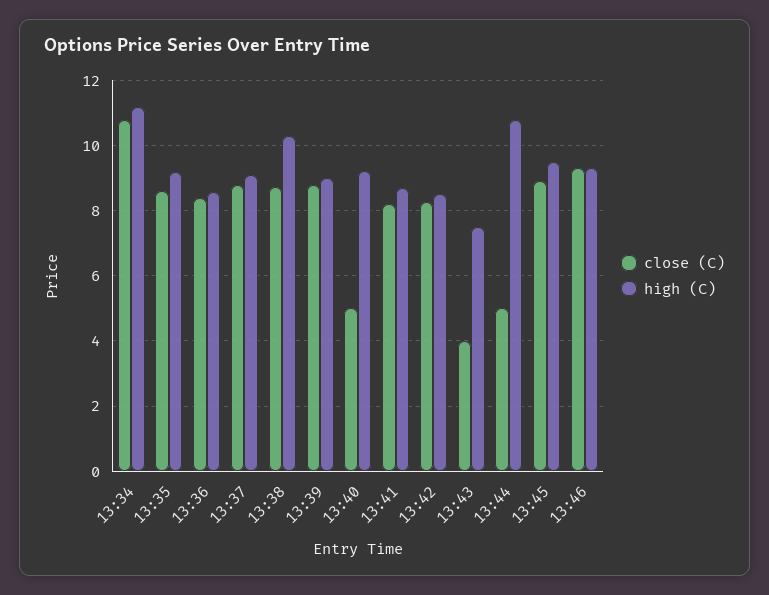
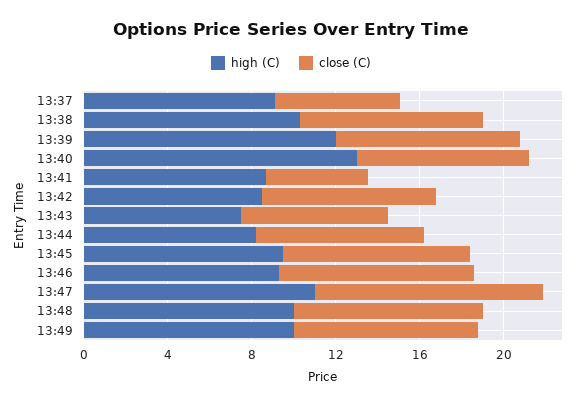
close (C), 13:34: 10.8 -> none
high (C), 13:34: 11.2 -> none
close (C), 13:35: 8.6 -> none
high (C), 13:35: 9.2 -> none
close (C), 13:36: 8.4 -> none
high (C), 13:36: 8.6 -> none
close (C), 13:37: 8.8 -> 6
high (C), 13:39: 9 -> 12
close (C), 13:40: 5 -> 8
high (C), 13:40: 9.2 -> 13
close (C), 13:41: 8.2 -> 5
close (C), 13:43: 4 -> 7
close (C), 13:44: 5 -> 8
high (C), 13:44: 10.8 -> 8
high (C), 13:47: none -> 11
close (C), 13:47: none -> 11
high (C), 13:48: none -> 10
close (C), 13:48: none -> 9
high (C), 13:49: none -> 10
close (C), 13:49: none -> 9

